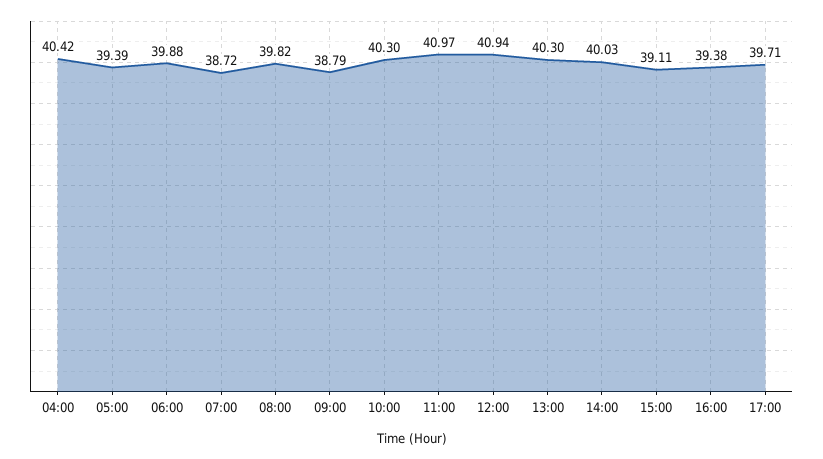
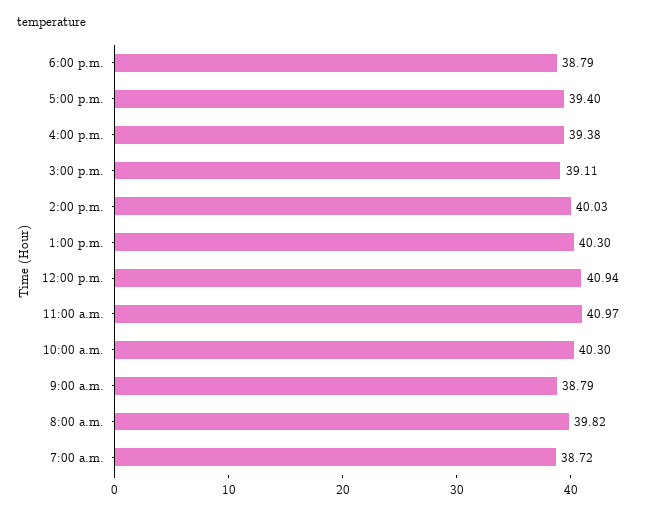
04:00: 40.42 -> none
05:00: 39.39 -> none
06:00: 39.88 -> none
17:00: 39.71 -> 39.4
6:00 p.m.: none -> 38.79

